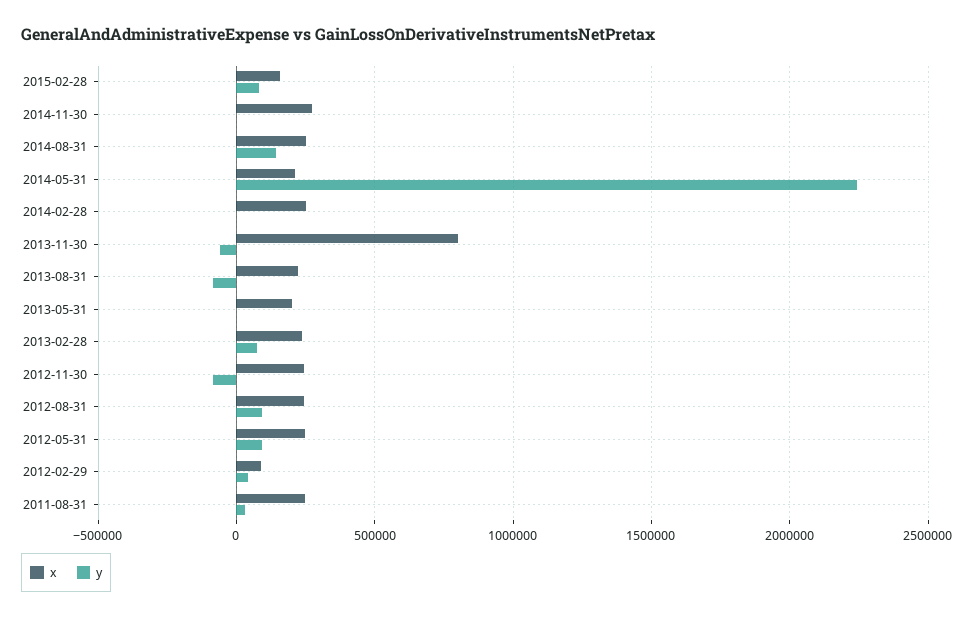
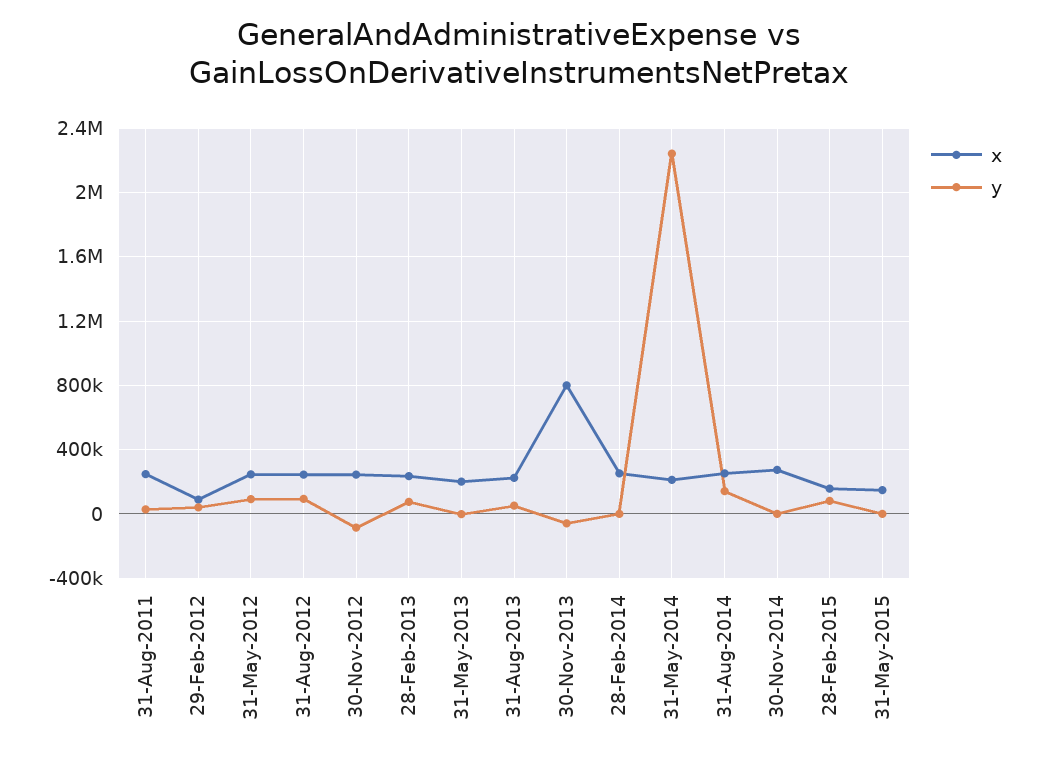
y, 2013-08-31: -100000 -> 50000
x, 31-May-2015: none -> 150000
y, 31-May-2015: none -> 0

